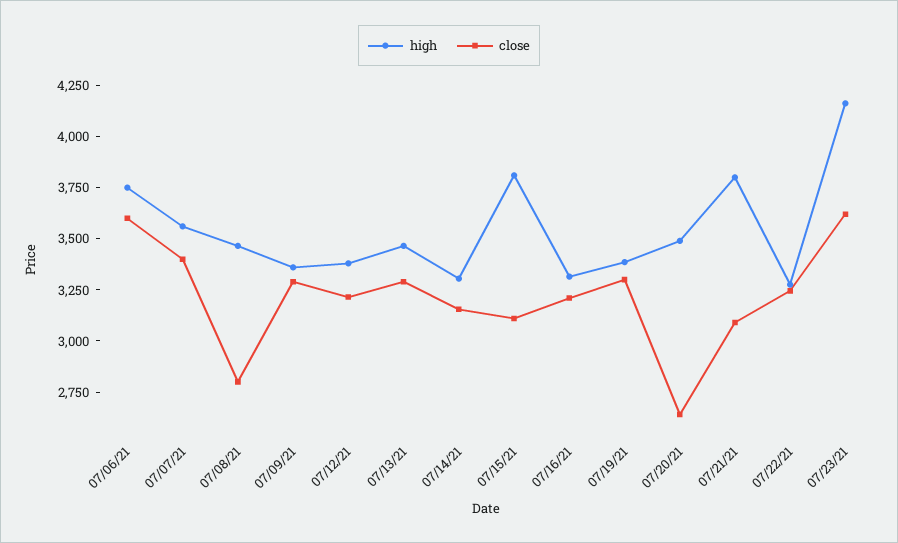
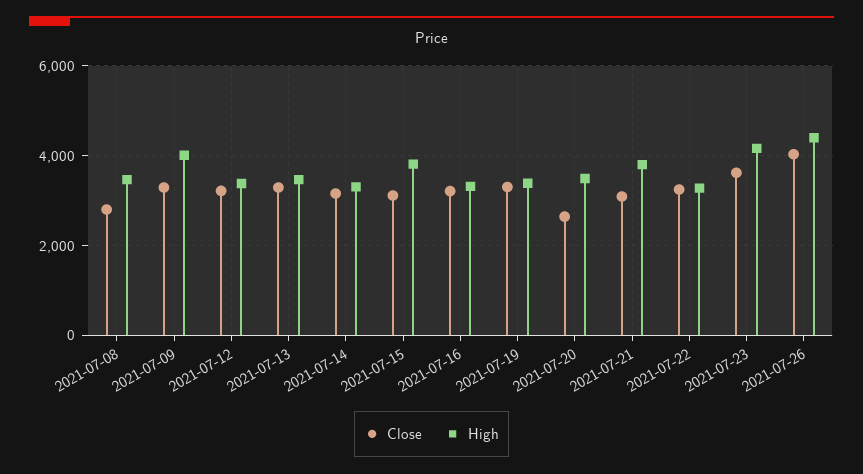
high, 07/06/21: 3750 -> none
close, 07/06/21: 3600 -> none
high, 07/07/21: 3550 -> none
close, 07/07/21: 3400 -> none
high, 07/09/21: 3350 -> 4000
close, 2021-07-26: none -> 4000
high, 2021-07-26: none -> 4400

